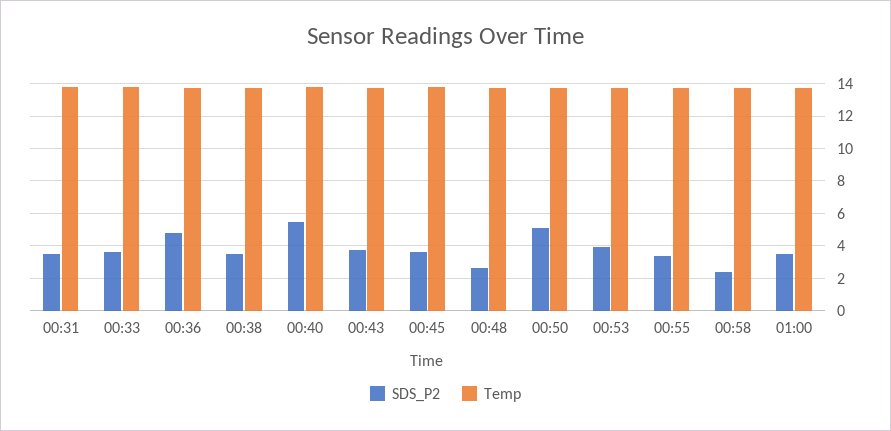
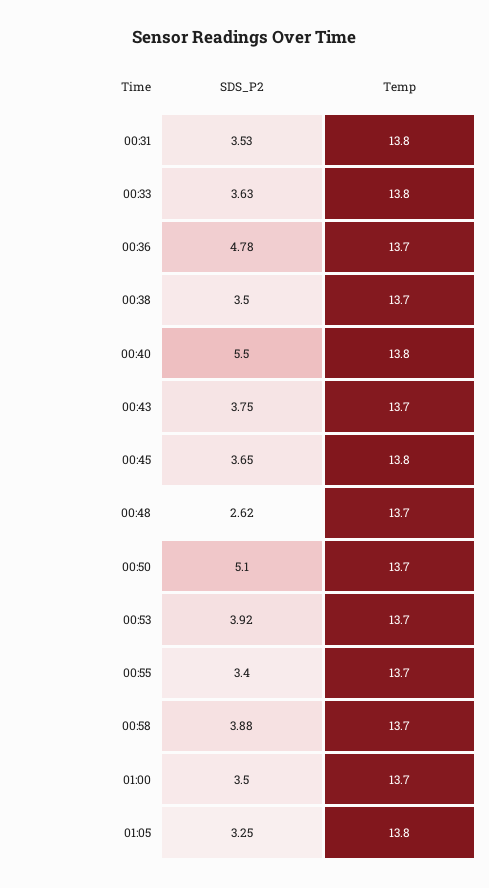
SDS_P2, 00:58: 2.5 -> 3.88
SDS_P2, 01:05: none -> 3.25
Temp, 01:05: none -> 13.8

